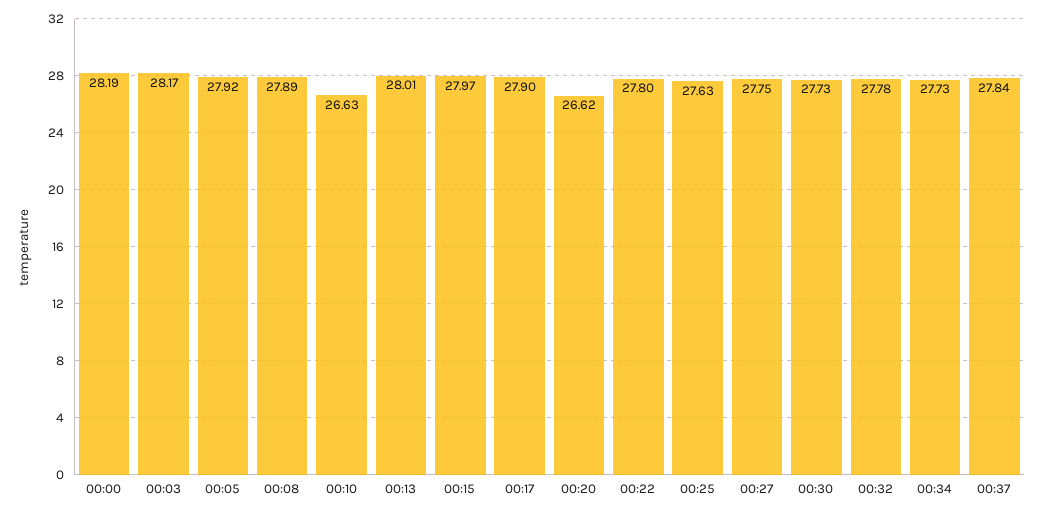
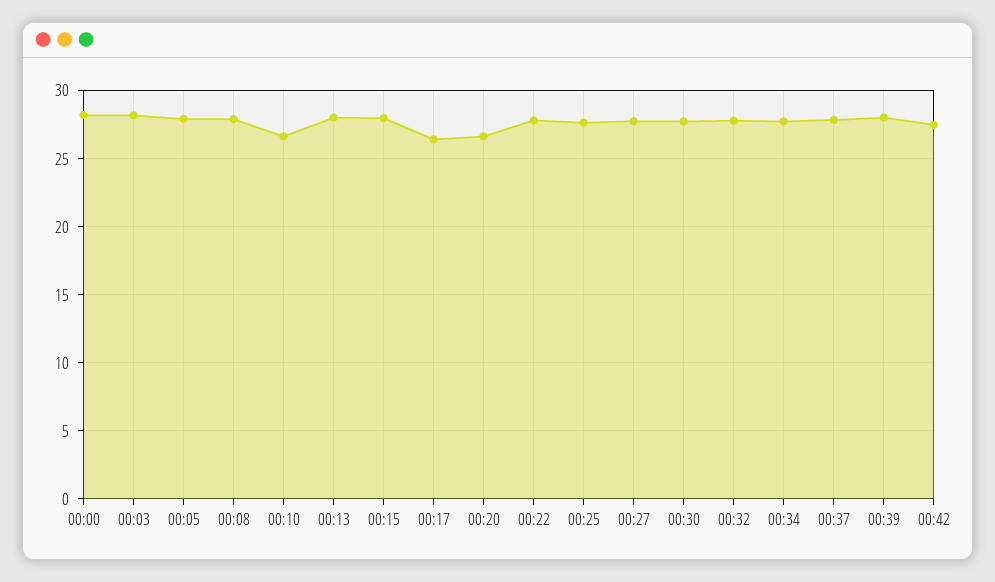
00:17: 27.9 -> 26.5
00:39: none -> 28
00:42: none -> 27.5

